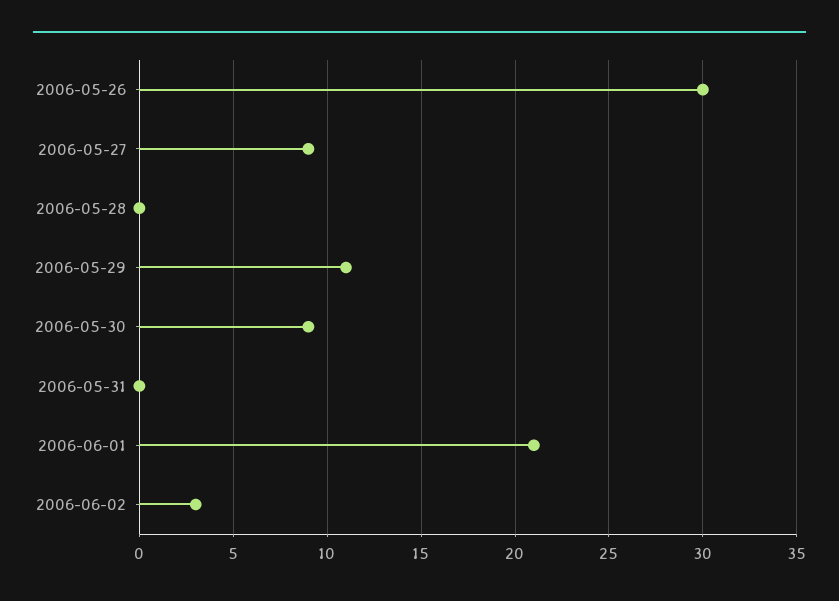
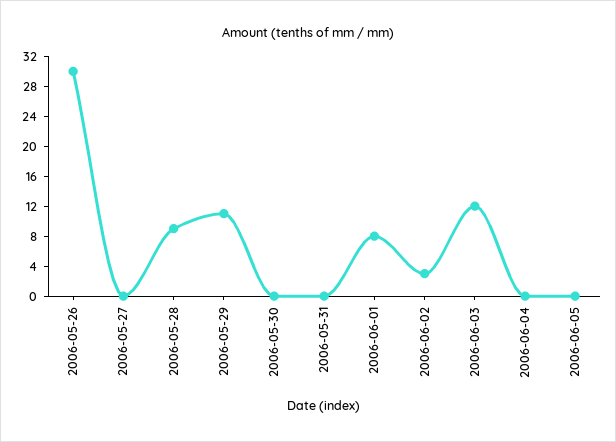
2006-05-27: 9 -> 0
2006-05-28: 0 -> 8
2006-05-30: 9 -> 0
2006-06-01: 21 -> 8
2006-06-03: none -> 12
2006-06-04: none -> 0
2006-06-05: none -> 0

